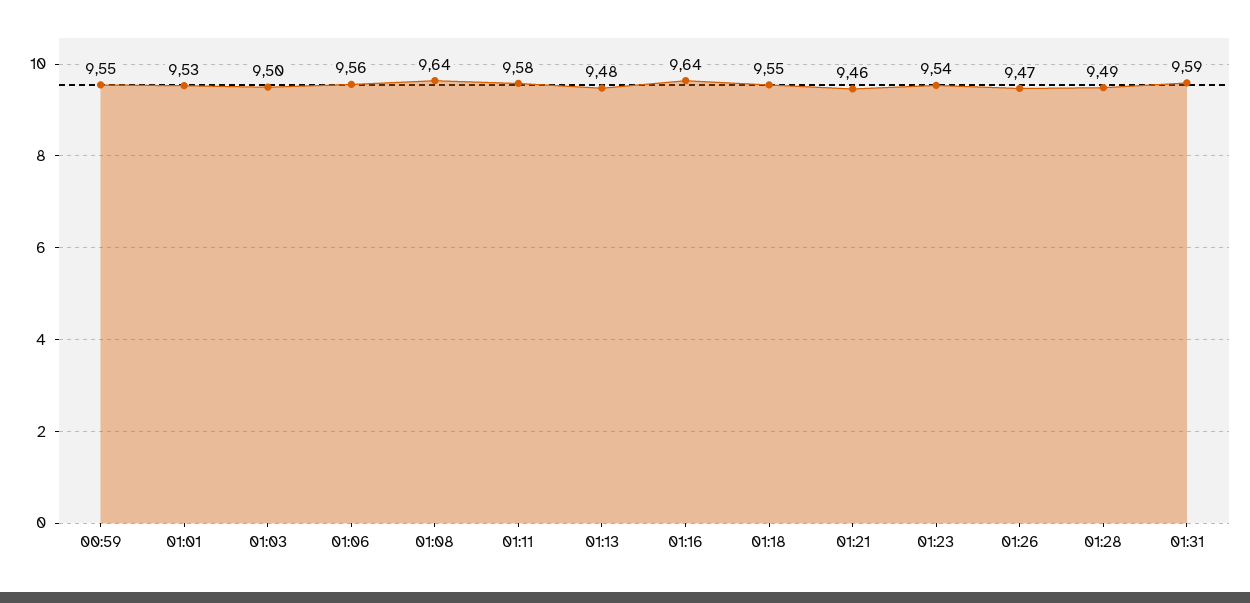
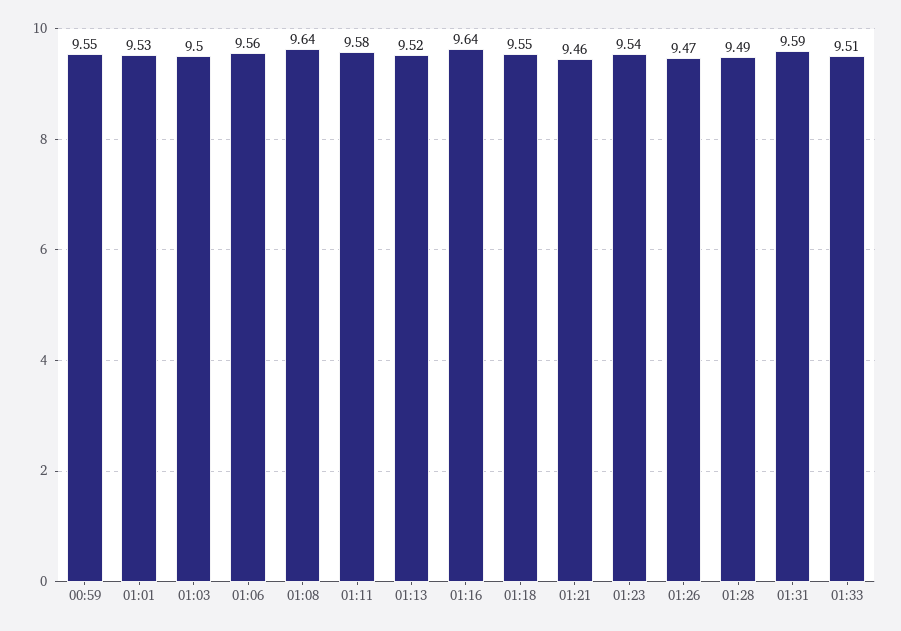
01:13: 9.48 -> 9.52
01:33: none -> 9.51

